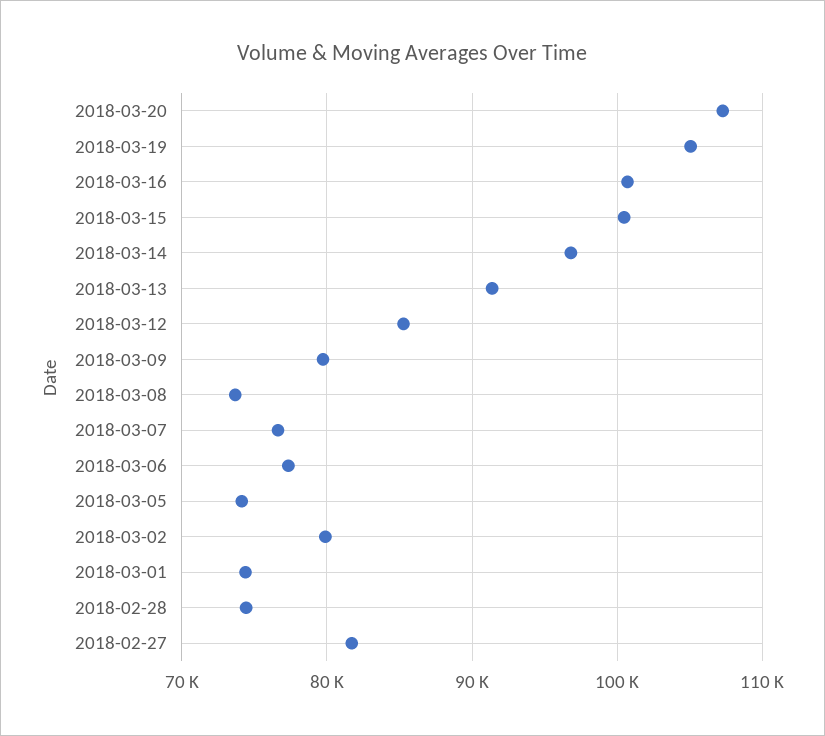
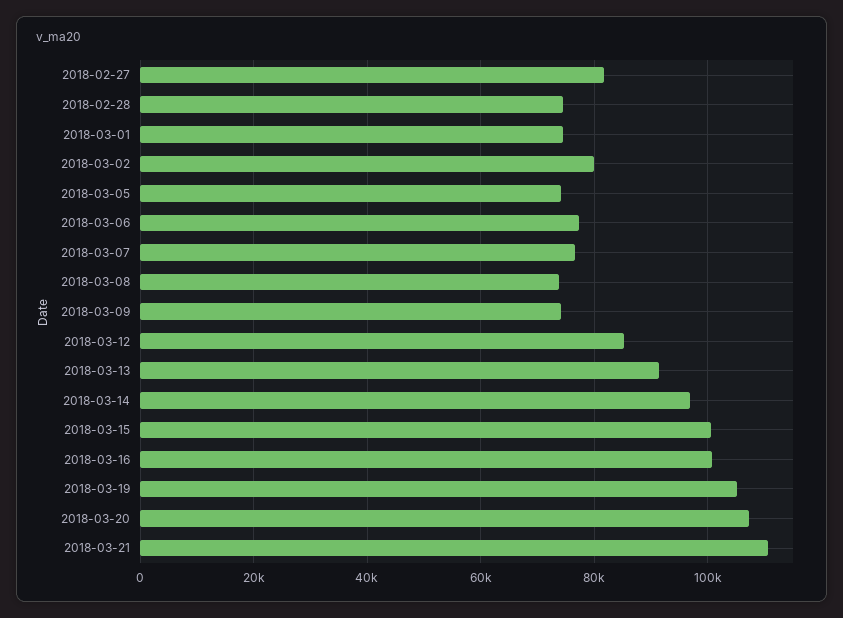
2018-03-09: 80000 -> 74000
2018-03-21: none -> 110000

